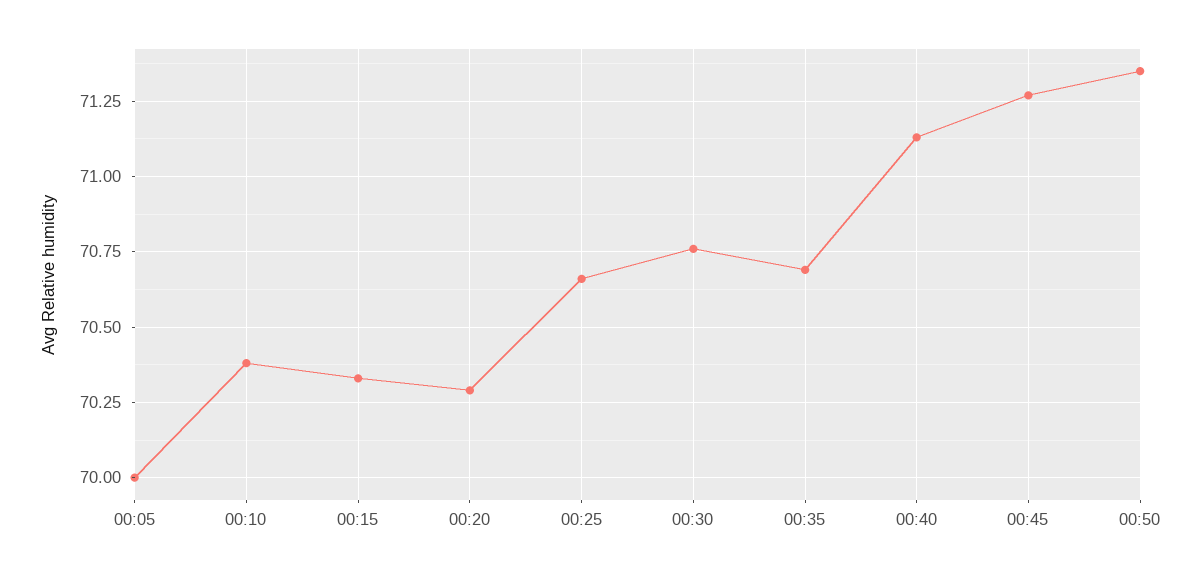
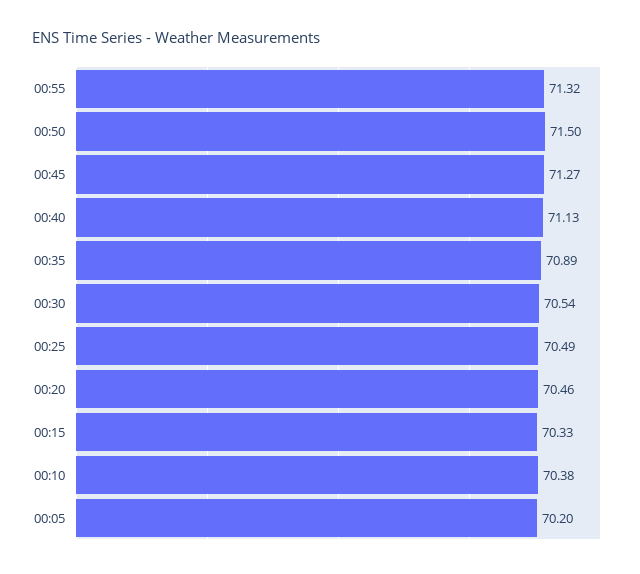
00:05: 70 -> 70.2
00:20: 70.3 -> 70.46
00:25: 70.65 -> 70.49
00:30: 70.75 -> 70.54
00:35: 70.7 -> 70.89
00:50: 71.35 -> 71.5
00:55: none -> 71.32

